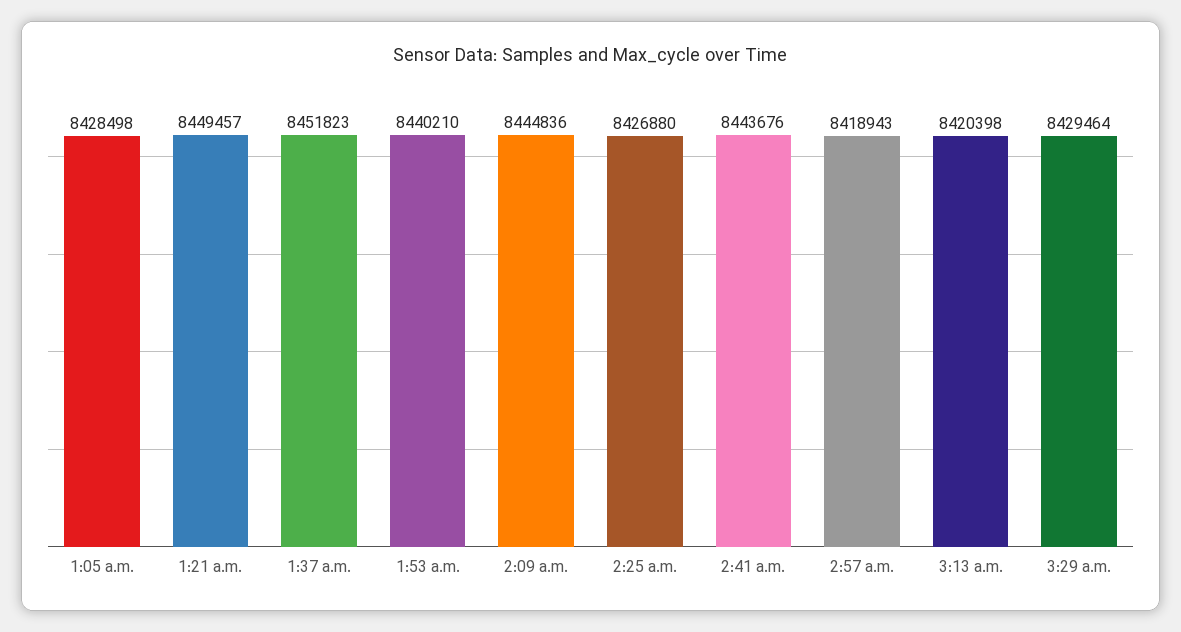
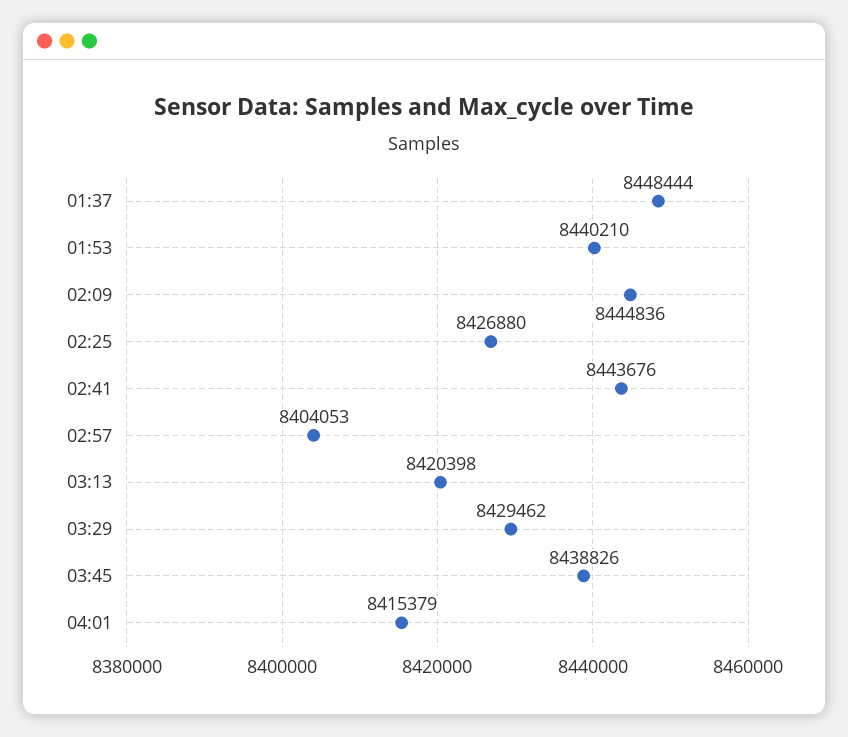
1:05 a.m.: 8428498 -> none
1:21 a.m.: 8449457 -> none
1:37 a.m.: 8451823 -> 8448444
2:57 a.m.: 8418943 -> 8404053
3:29 a.m.: 8429464 -> 8429462
03:45: none -> 8438826
04:01: none -> 8415379

